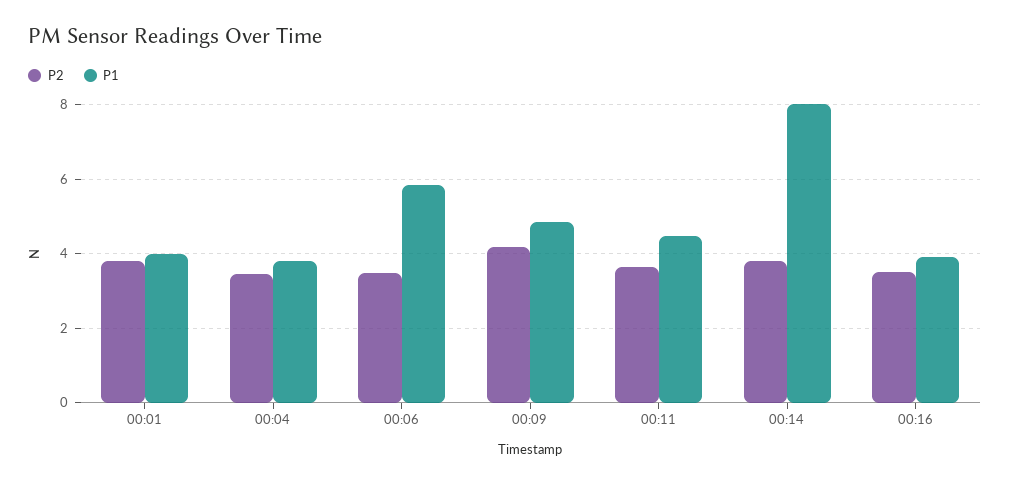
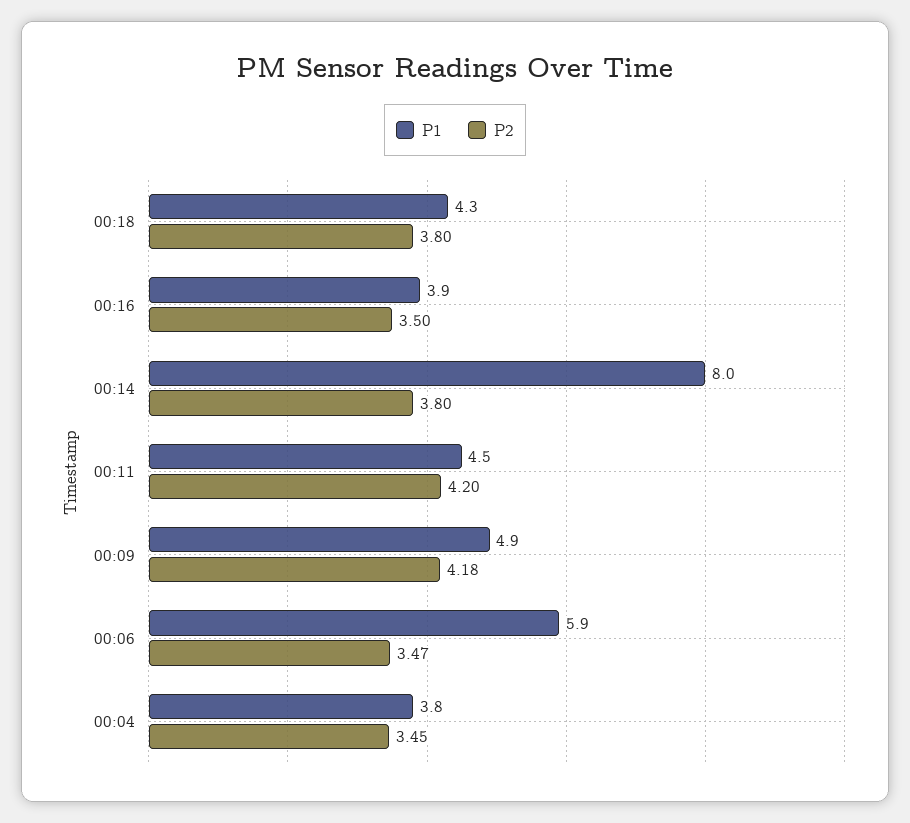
P2, 00:01: 3.8 -> none
P1, 00:01: 4 -> none
P2, 00:11: 3.6 -> 4.2
P1, 00:18: none -> 4.3
P2, 00:18: none -> 3.8

